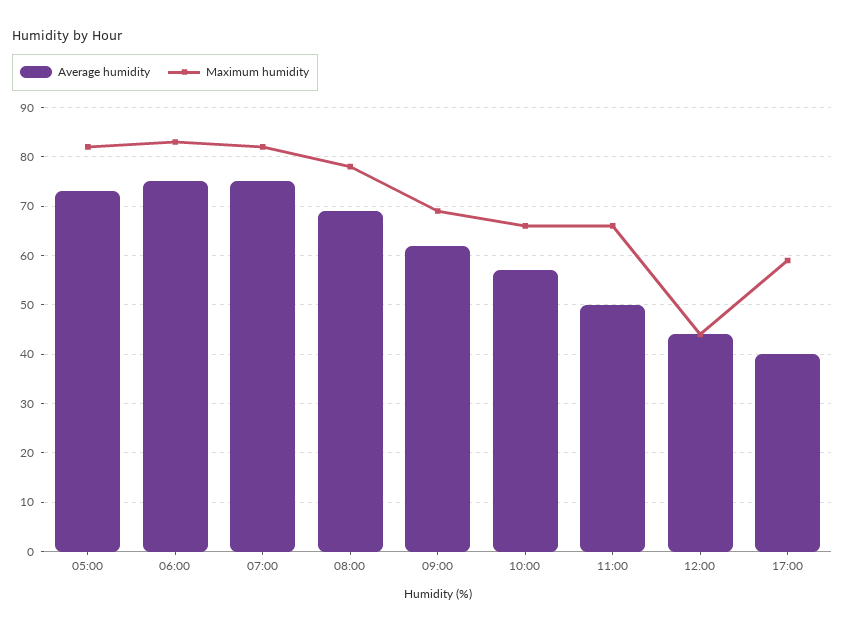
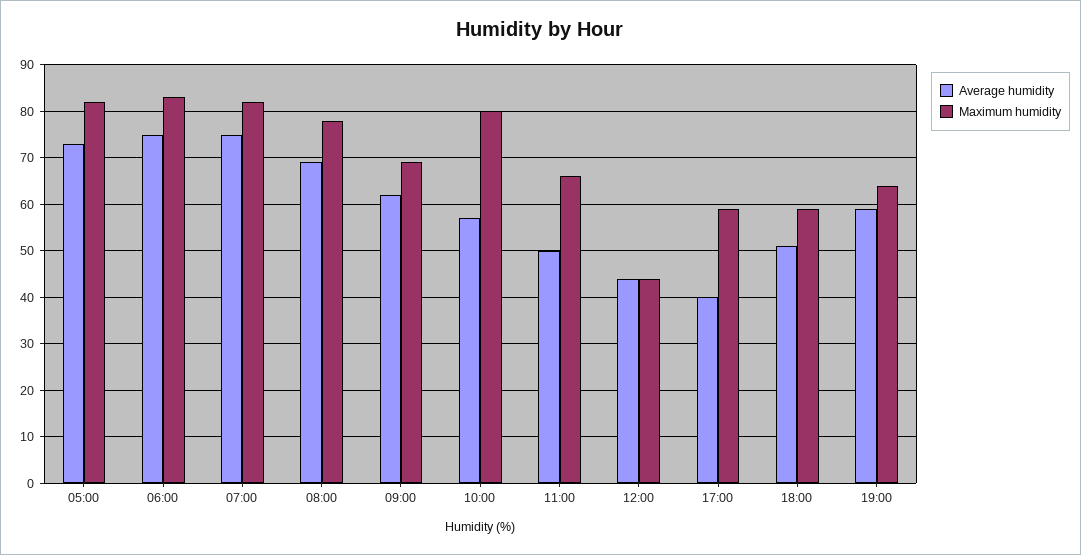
Maximum humidity, 10:00: 65 -> 80
Average humidity, 18:00: none -> 50
Maximum humidity, 18:00: none -> 60
Average humidity, 19:00: none -> 60
Maximum humidity, 19:00: none -> 65

